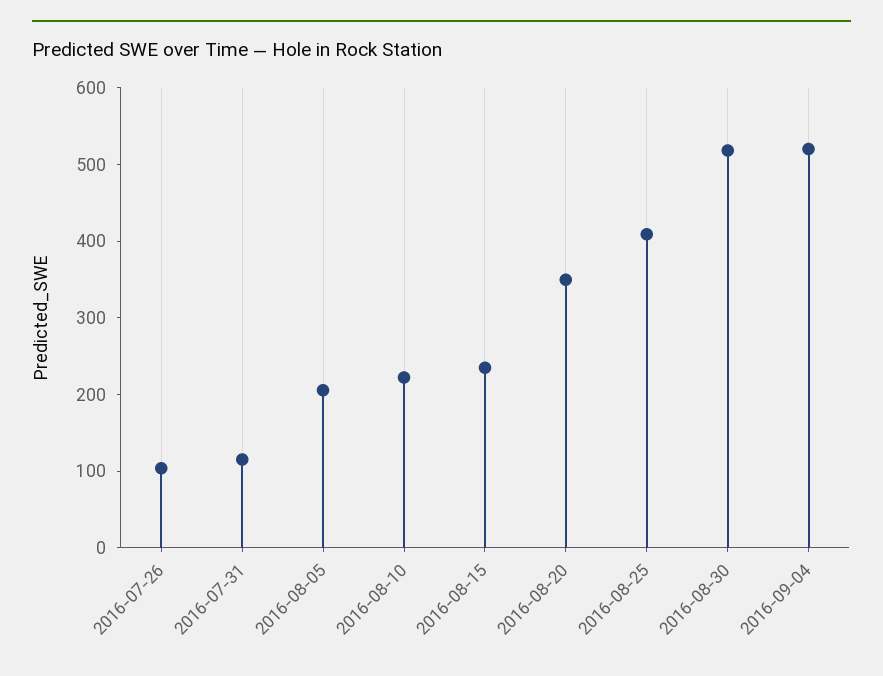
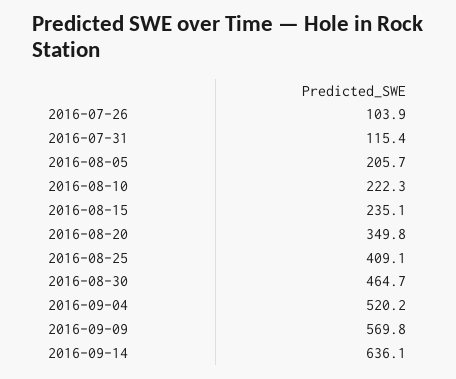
2016-08-30: 520 -> 464.7
2016-09-09: none -> 569.8
2016-09-14: none -> 636.1

